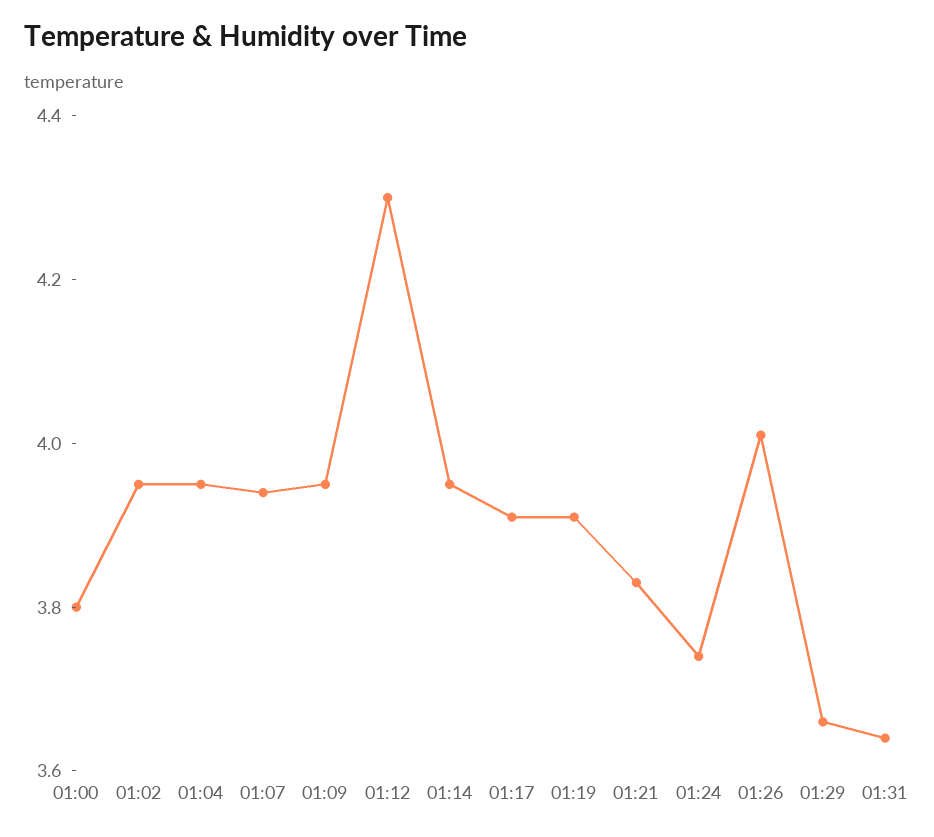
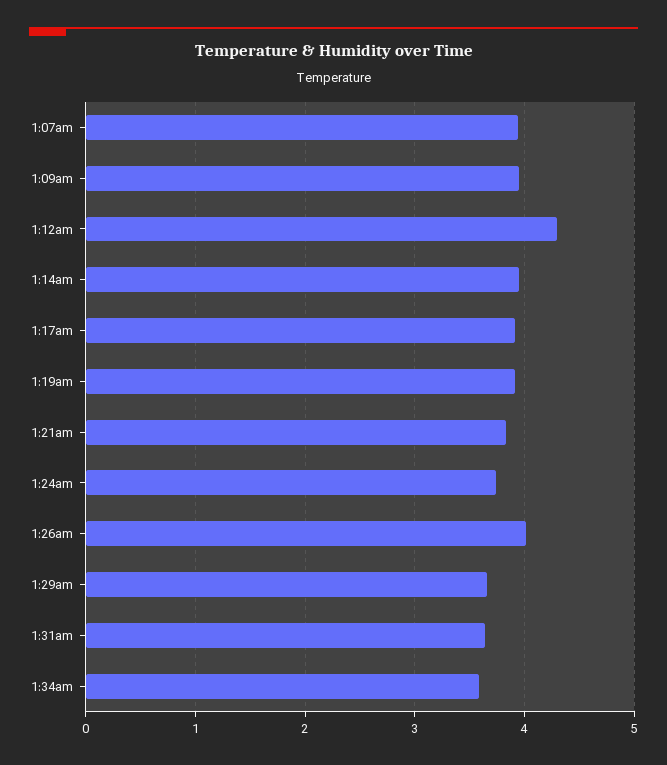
01:00: 3.8 -> none
01:02: 3.95 -> none
01:04: 3.95 -> none
1:34am: none -> 3.6

